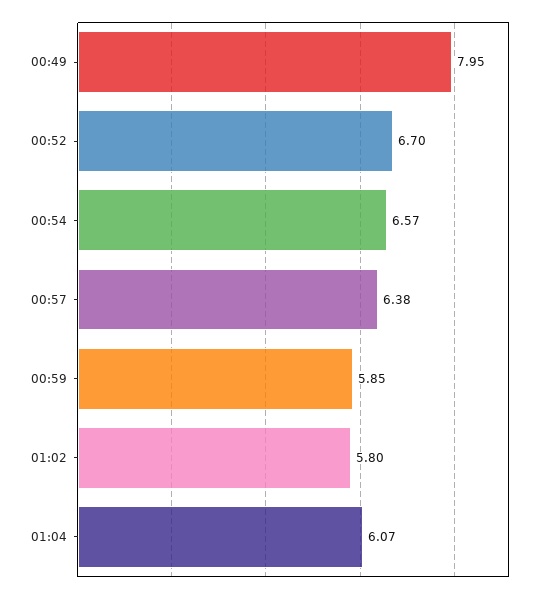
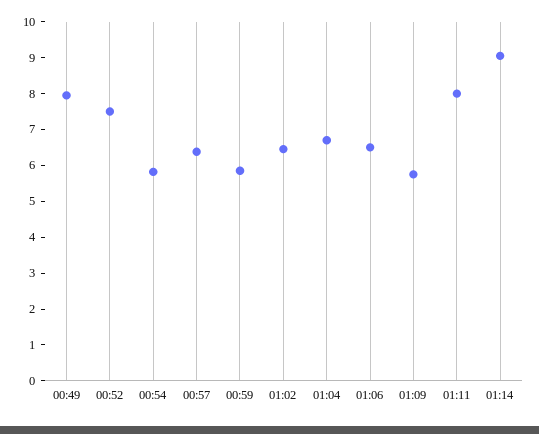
00:52: 6.7 -> 7.5
00:54: 6.57 -> 5.75
01:02: 5.8 -> 6.5
01:04: 6.07 -> 6.75
01:06: none -> 6.5
01:09: none -> 5.75
01:11: none -> 8
01:14: none -> 9

